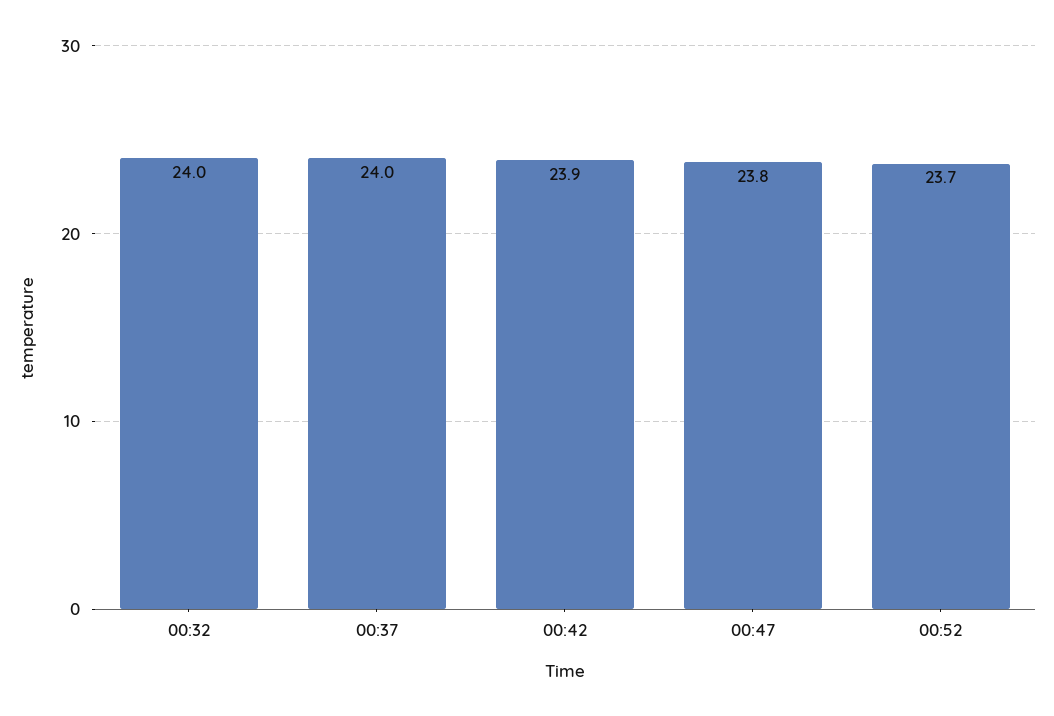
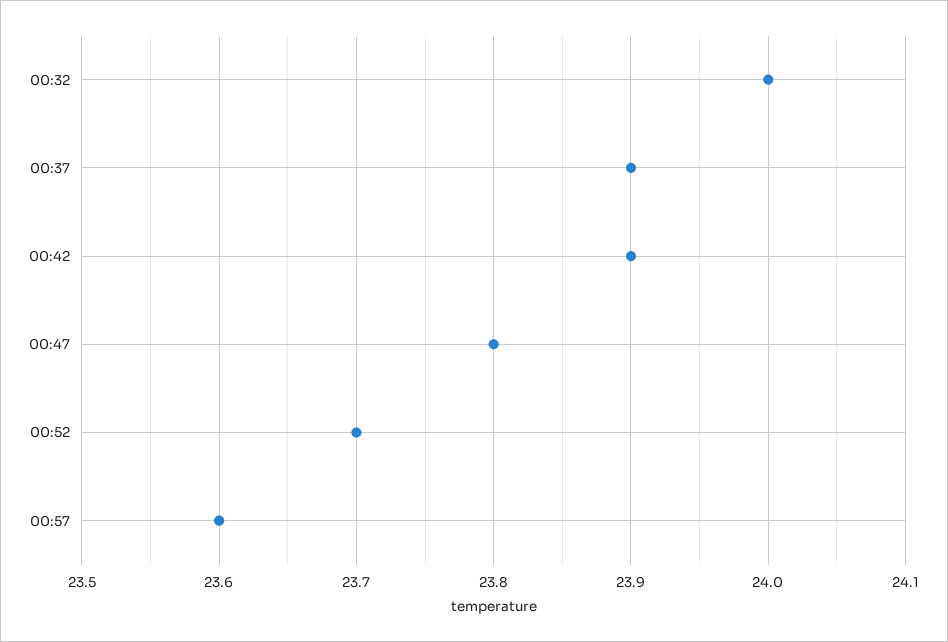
00:37: 24 -> 23.9
00:57: none -> 23.6

